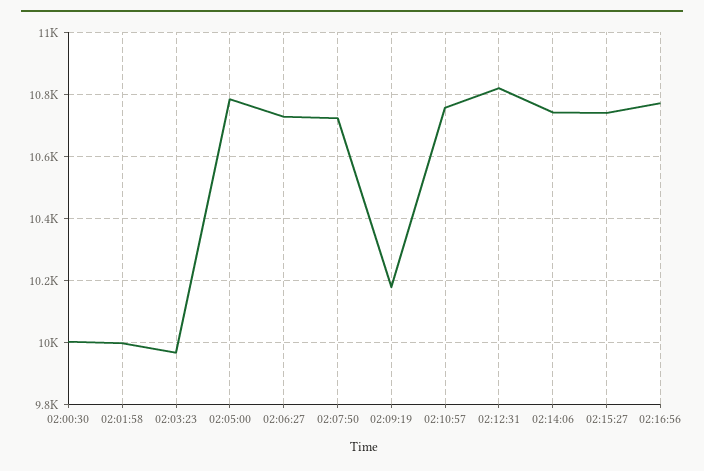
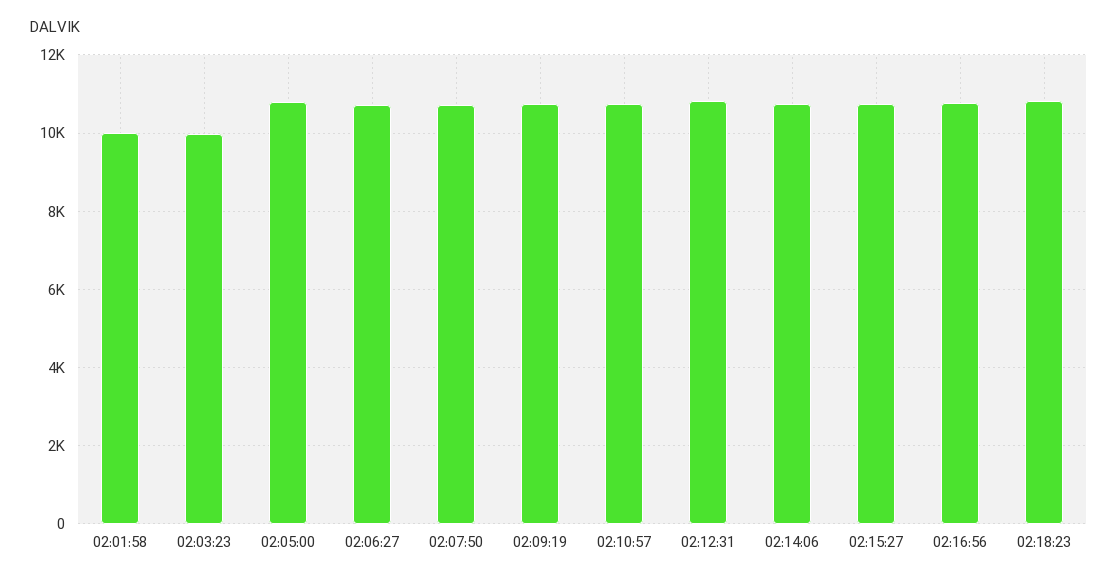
02:00:30: 10000 -> none
02:09:19: 10180 -> 10800
02:18:23: none -> 10800

